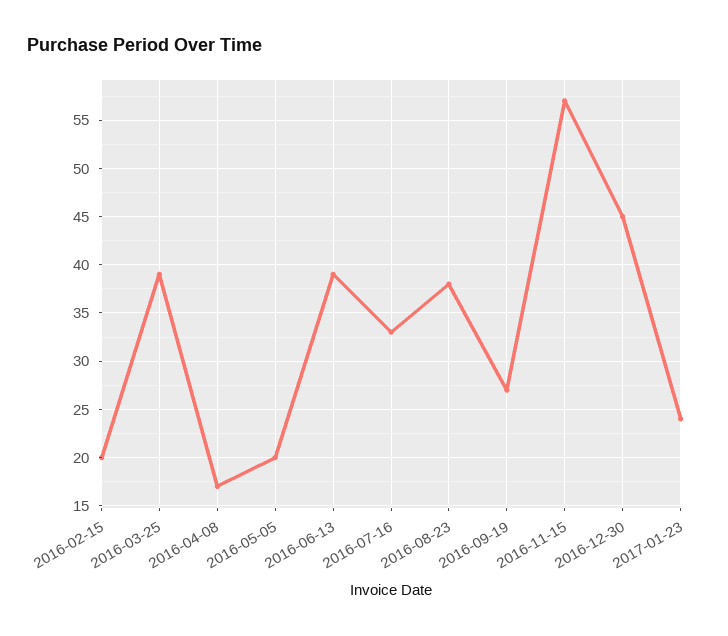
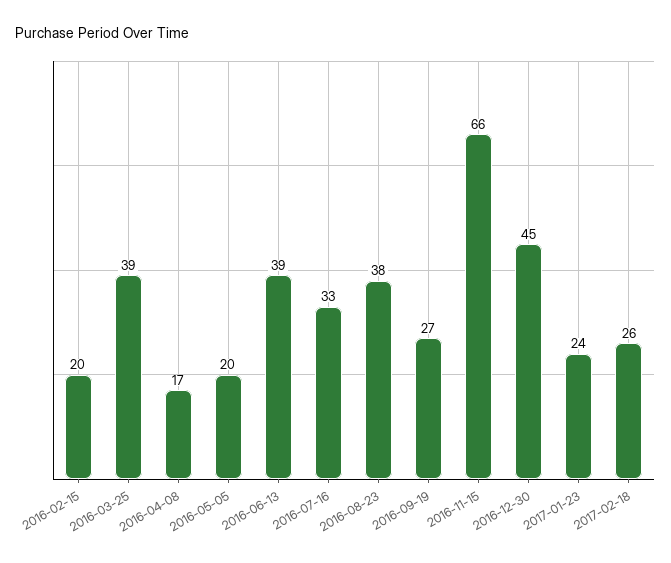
2016-11-15: 57 -> 66
2017-02-18: none -> 26

